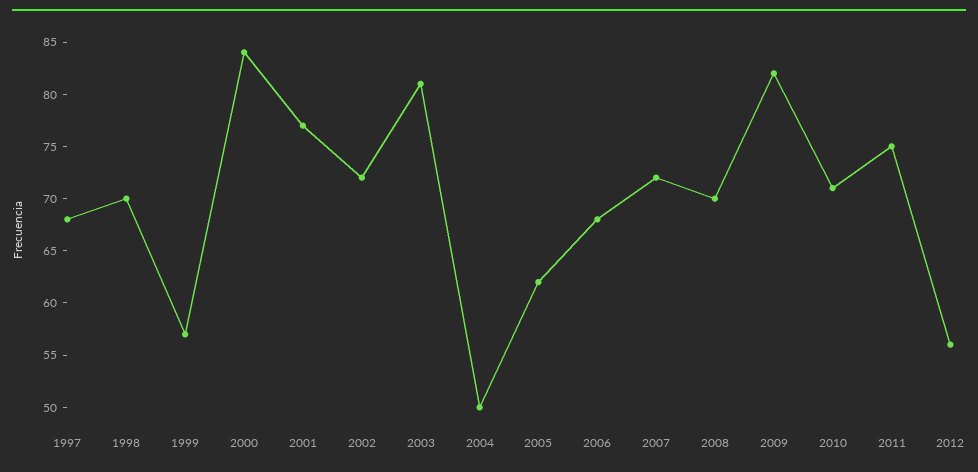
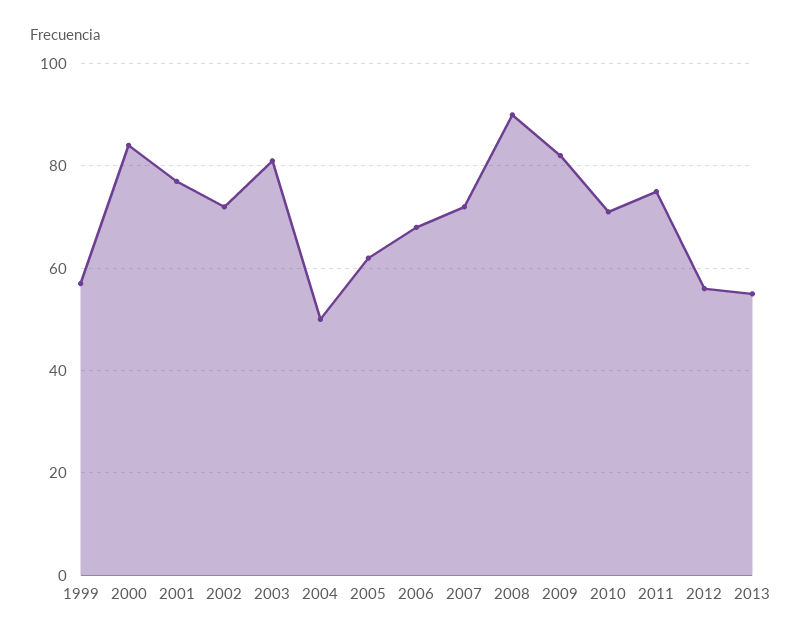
1997: 68 -> none
1998: 70 -> none
2008: 70 -> 90
2013: none -> 55

